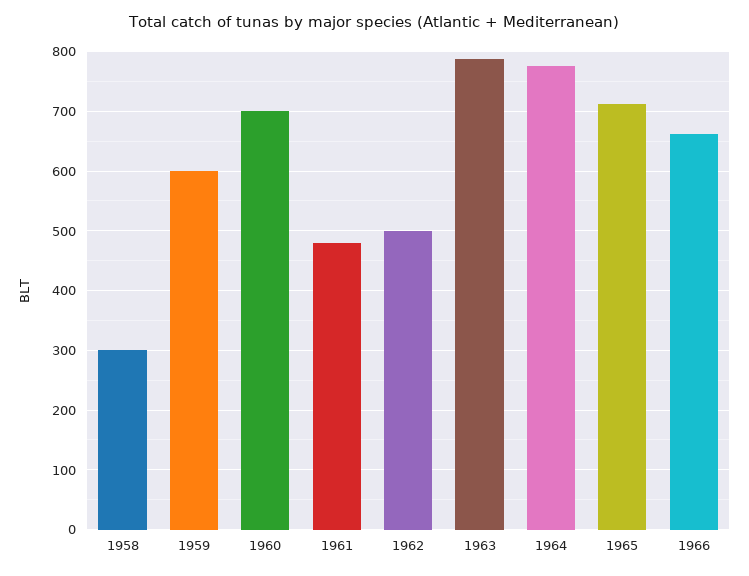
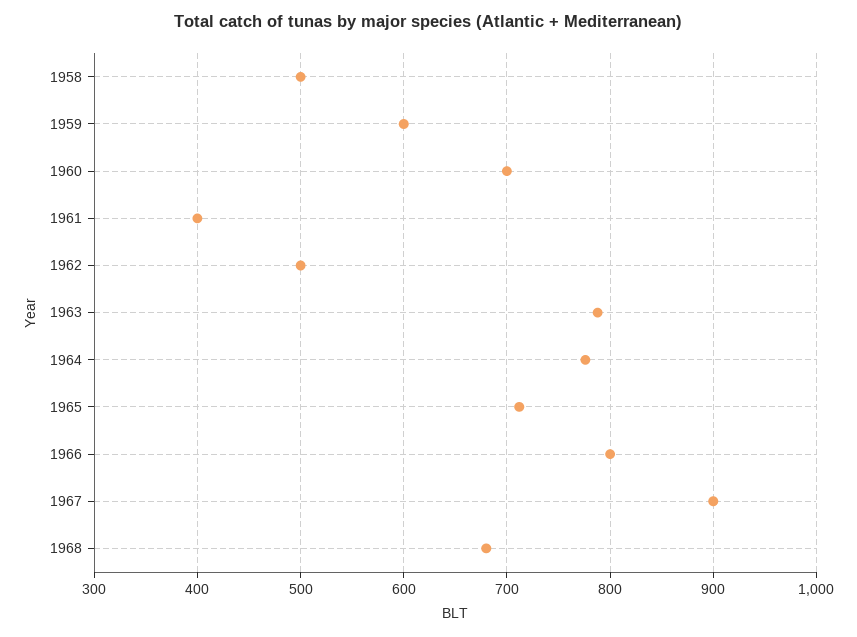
1958: 300 -> 500
1961: 480 -> 400
1966: 660 -> 800
1967: none -> 900
1968: none -> 680

